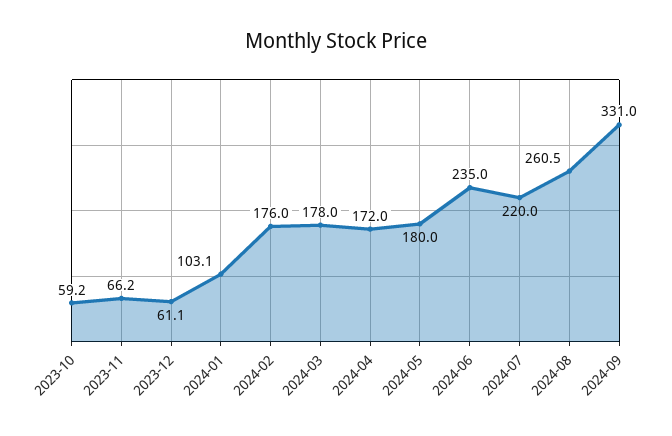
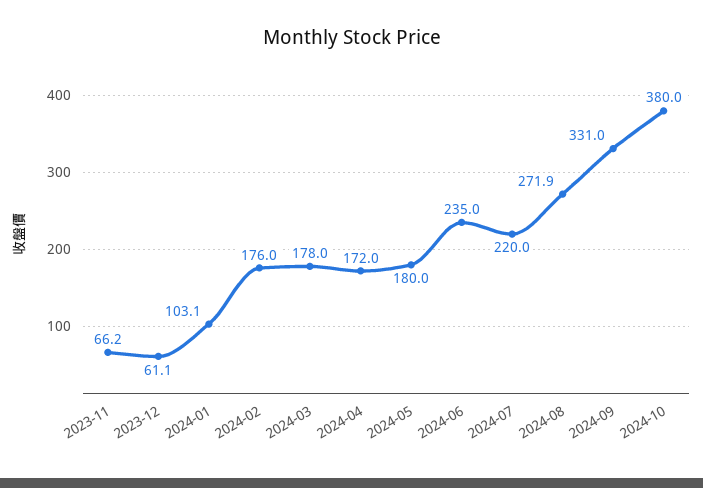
2023-10: 59.2 -> none
2024-08: 260.5 -> 271.9
2024-10: none -> 380

